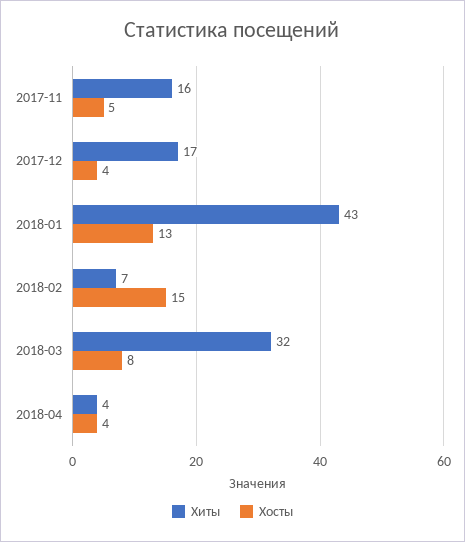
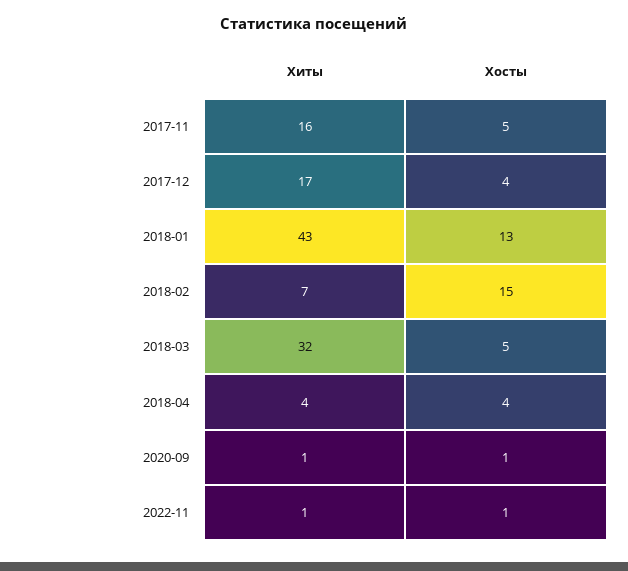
Хосты, 2018-03: 8 -> 5
Хиты, 2020-09: none -> 1
Хосты, 2020-09: none -> 1
Хиты, 2022-11: none -> 1
Хосты, 2022-11: none -> 1

